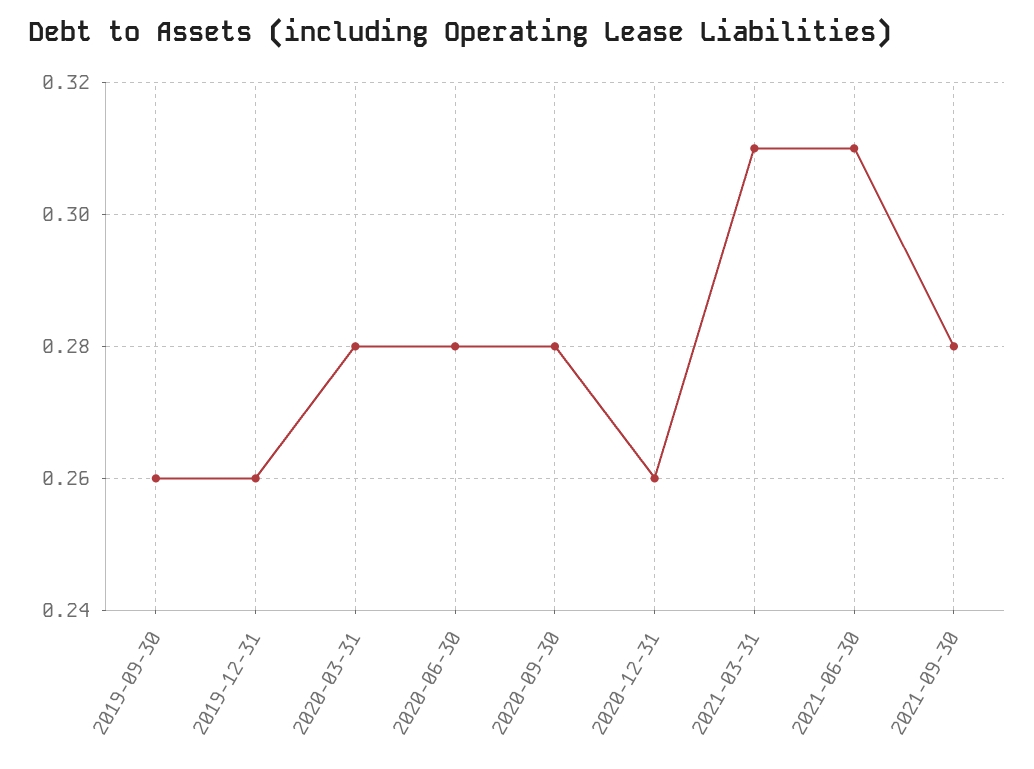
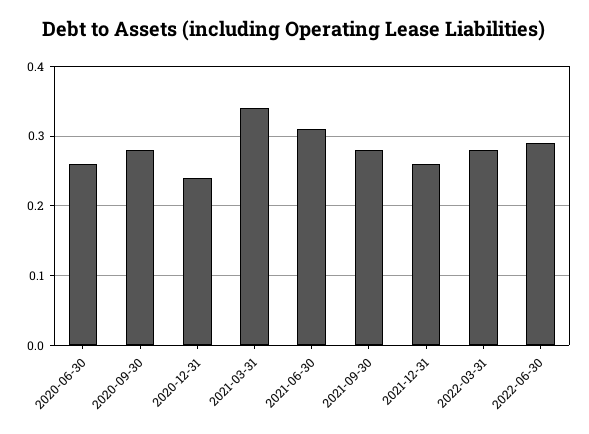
2019-09-30: 0.26 -> none
2019-12-31: 0.26 -> none
2020-03-31: 0.28 -> none
2020-06-30: 0.28 -> 0.26
2020-12-31: 0.26 -> 0.24
2021-03-31: 0.31 -> 0.34
2021-12-31: none -> 0.26
2022-03-31: none -> 0.28
2022-06-30: none -> 0.29

